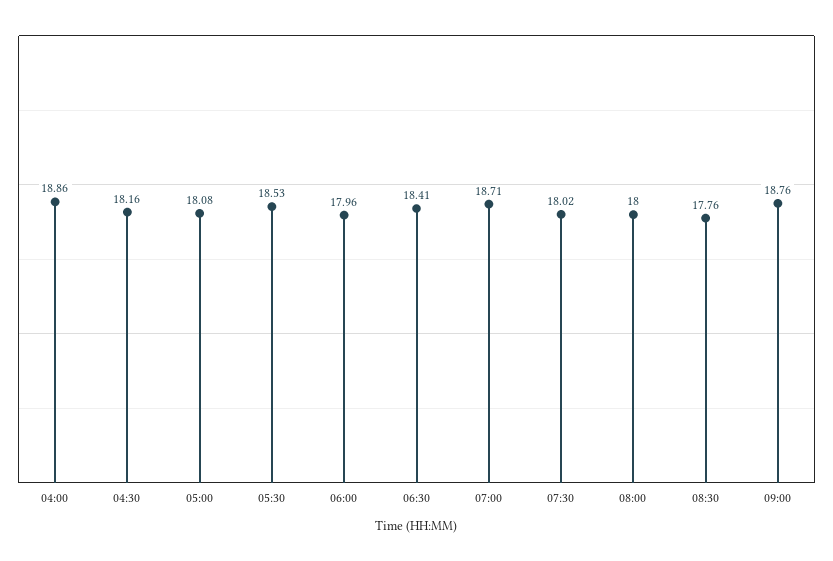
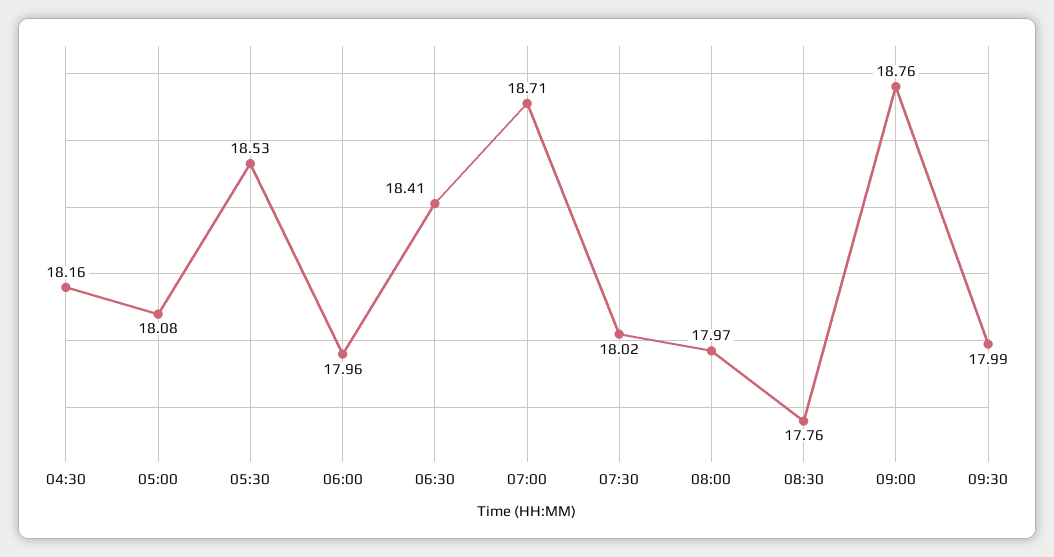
04:00: 18.86 -> none
08:00: 18 -> 17.97
09:30: none -> 17.99

